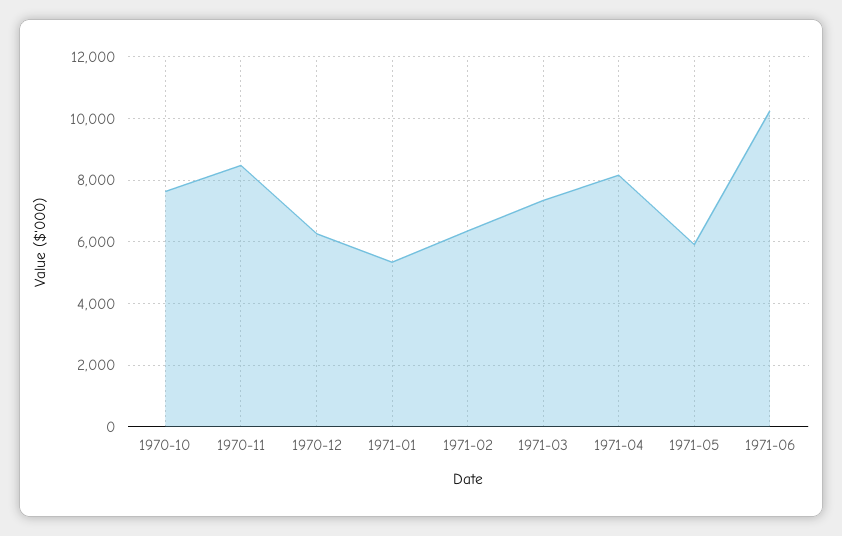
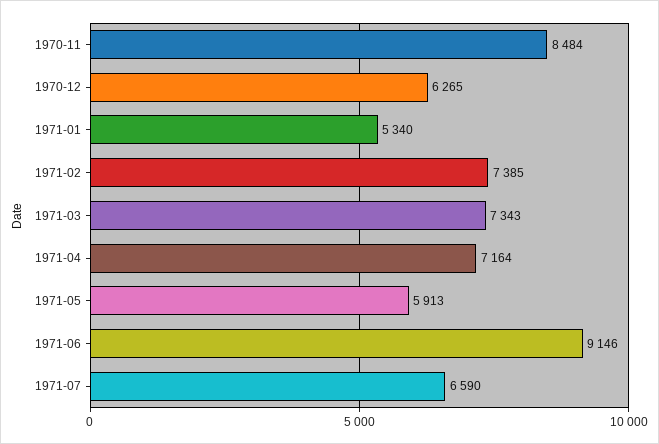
1970-10: 7600 -> none
1971-02: 6400 -> 7385
1971-04: 8200 -> 7164
1971-06: 10200 -> 9146
1971-07: none -> 6590

